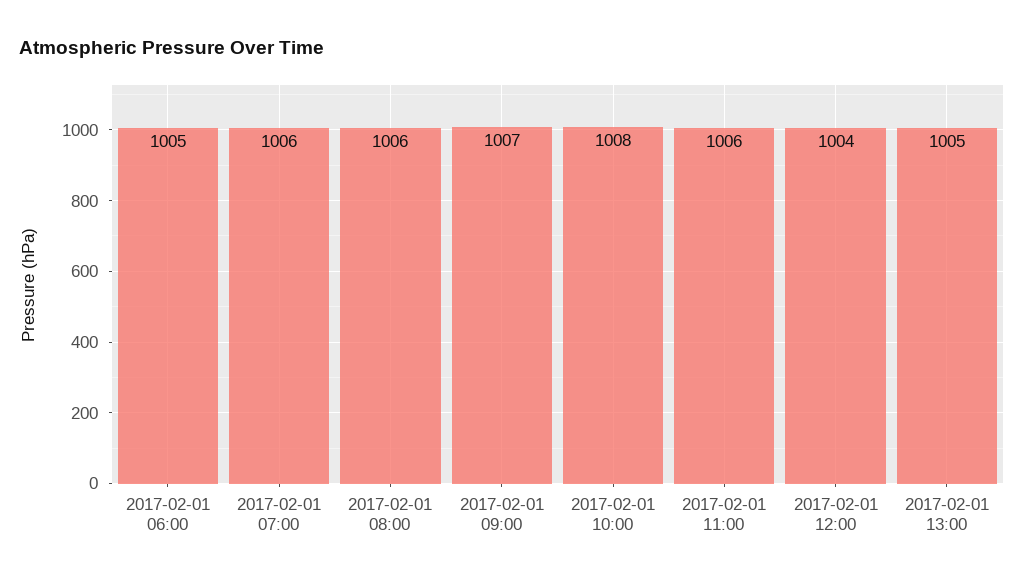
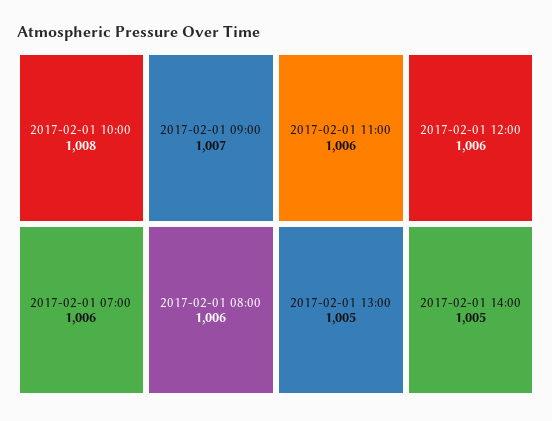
2017-02-01 06:00: 1005 -> none
2017-02-01 12:00: 1004 -> 1006
2017-02-01 14:00: none -> 1005

